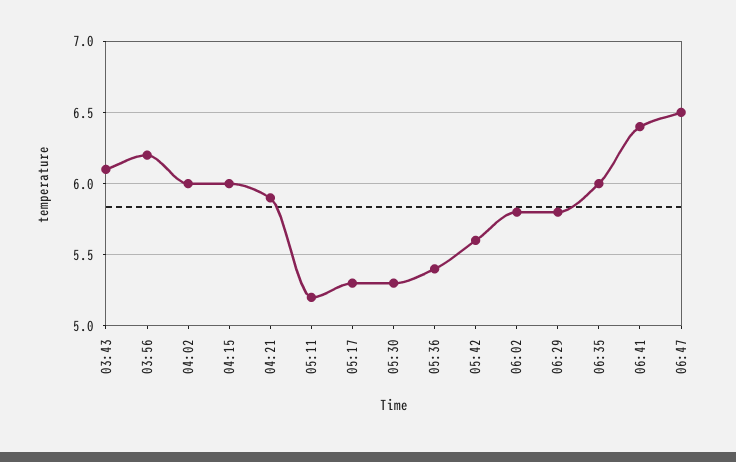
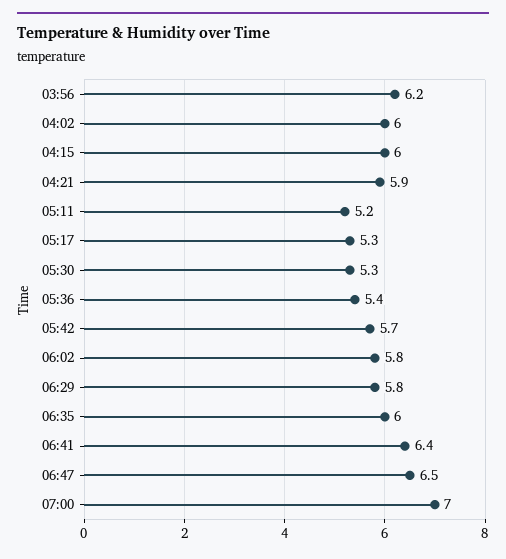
03:43: 6.1 -> none
05:42: 5.6 -> 5.7
07:00: none -> 7

